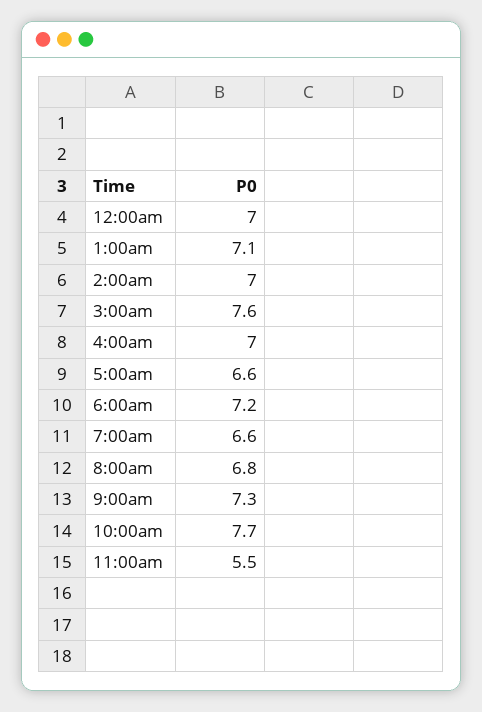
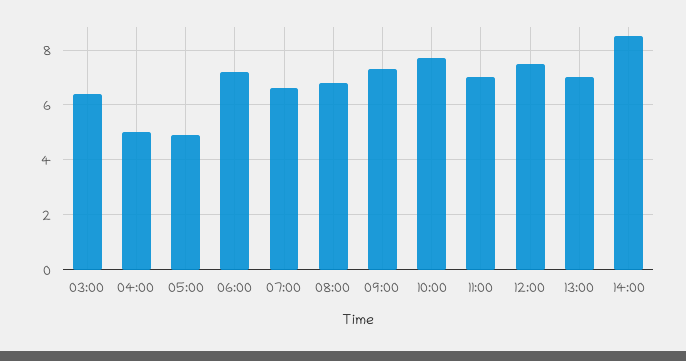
12:00am: 7 -> none
1:00am: 7.1 -> none
2:00am: 7 -> none
3:00am: 7.6 -> 6.5
4:00am: 7 -> 5
5:00am: 6.6 -> 5
11:00am: 5.5 -> 7
12:00: none -> 7.5
13:00: none -> 7
14:00: none -> 8.5

